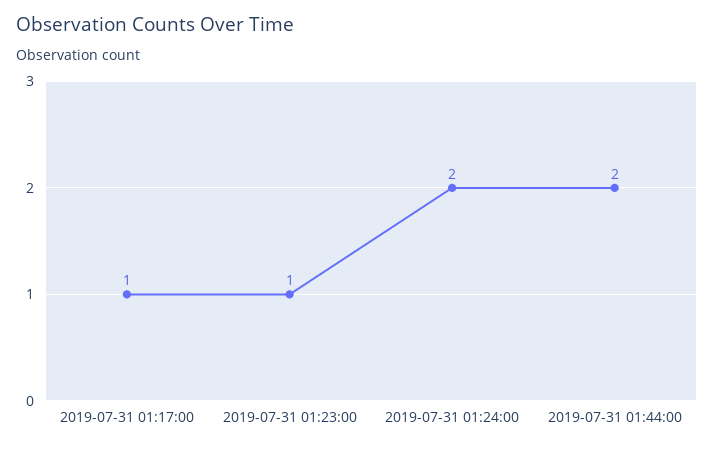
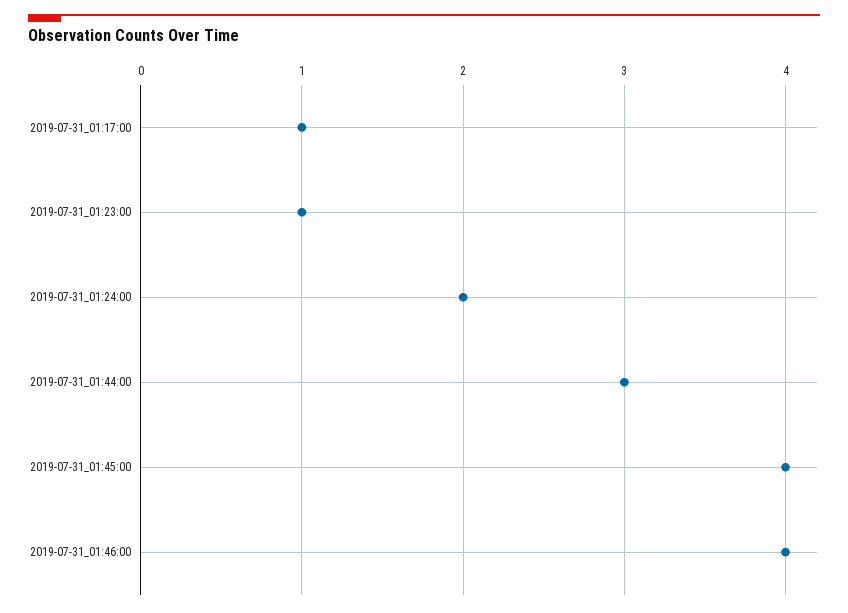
2019-07-31 01:44:00: 2 -> 3
2019-07-31_01:45:00: none -> 4
2019-07-31_01:46:00: none -> 4

